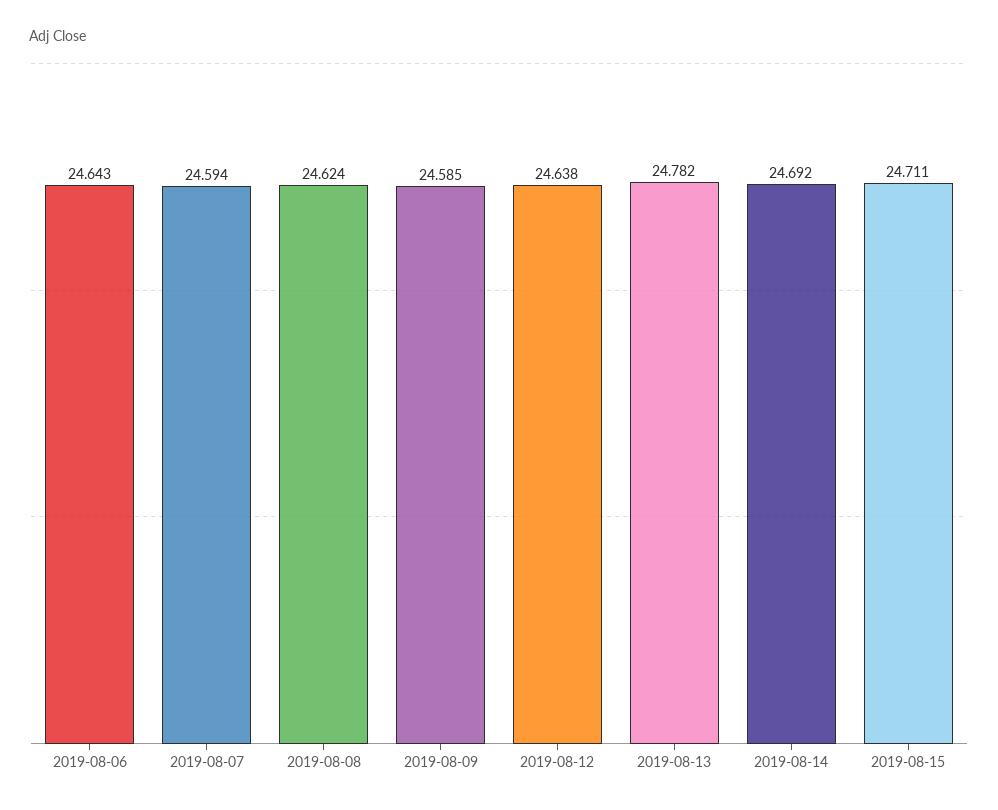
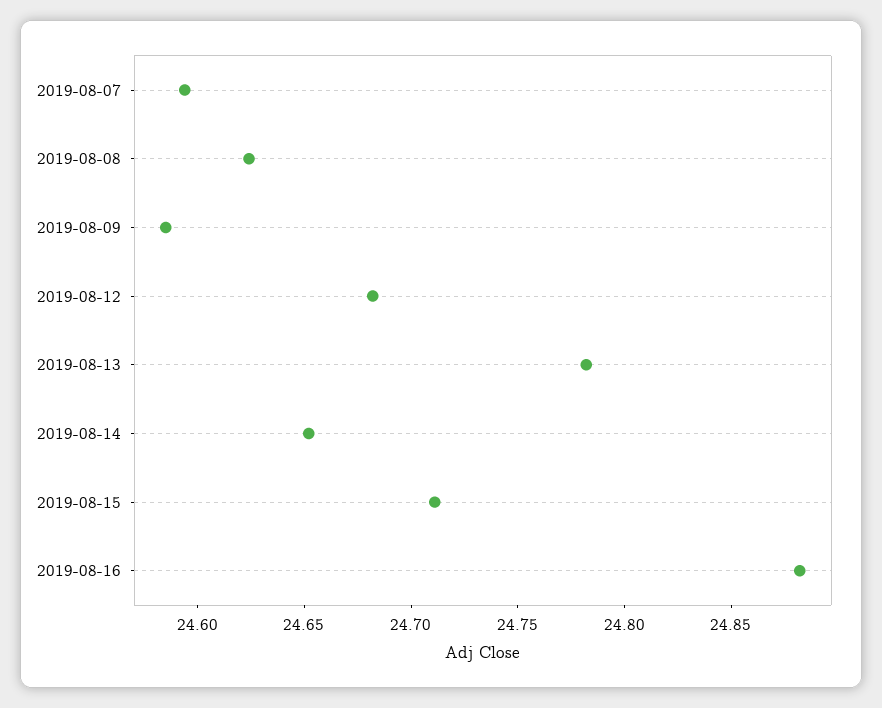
2019-08-06: 24.643 -> none
2019-08-12: 24.638 -> 24.68
2019-08-14: 24.692 -> 24.65
2019-08-16: none -> 24.88

